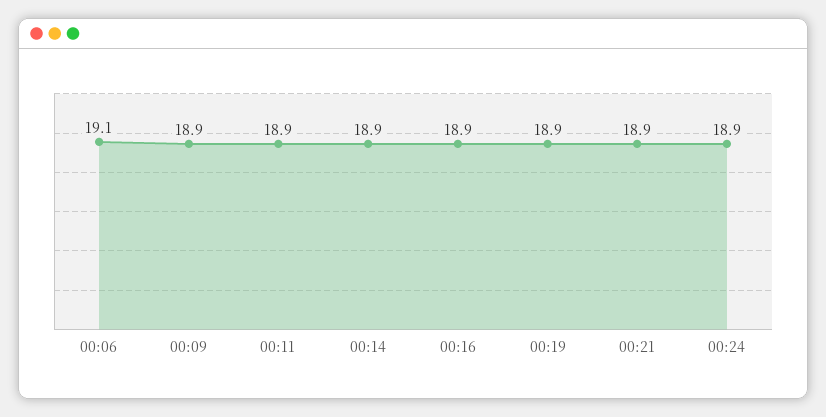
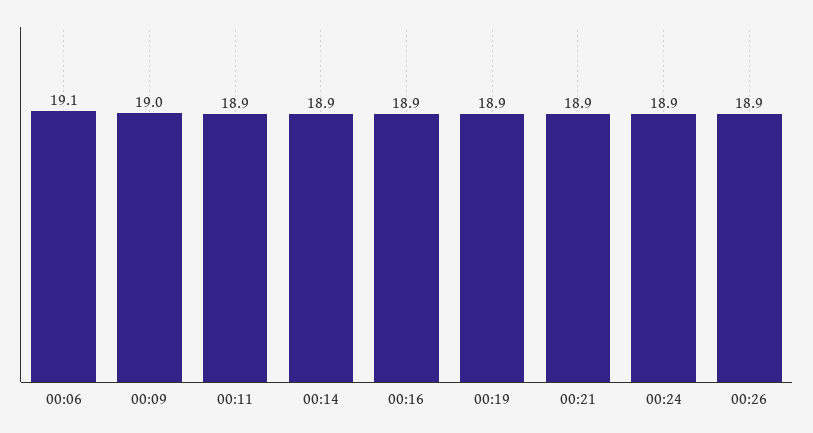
00:09: 18.9 -> 19
00:26: none -> 18.9

